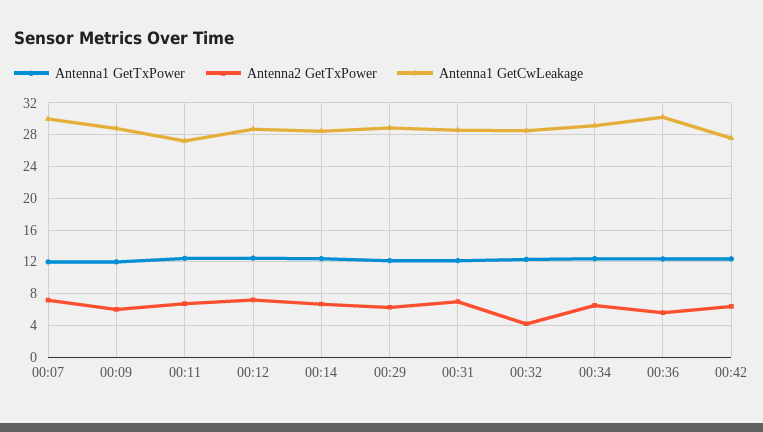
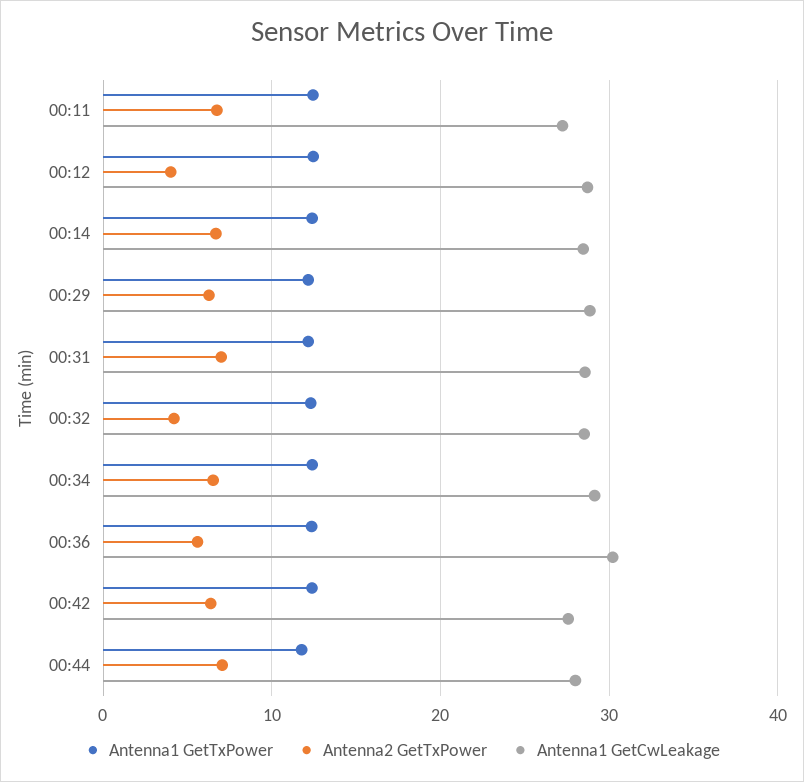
Antenna1 GetTxPower, 00:07: 12 -> none
Antenna2 GetTxPower, 00:07: 7 -> none
Antenna1 GetCwLeakage, 00:07: 30 -> none
Antenna1 GetTxPower, 00:09: 12 -> none
Antenna2 GetTxPower, 00:09: 6 -> none
Antenna1 GetCwLeakage, 00:09: 29 -> none
Antenna2 GetTxPower, 00:12: 7 -> 4
Antenna1 GetTxPower, 00:44: none -> 12
Antenna2 GetTxPower, 00:44: none -> 7
Antenna1 GetCwLeakage, 00:44: none -> 28

